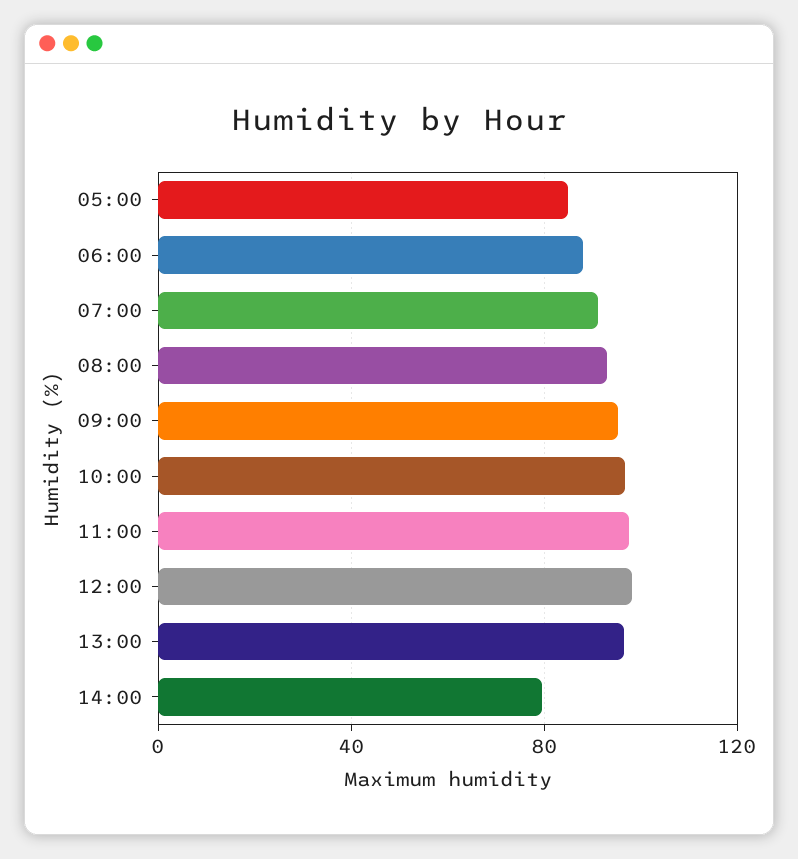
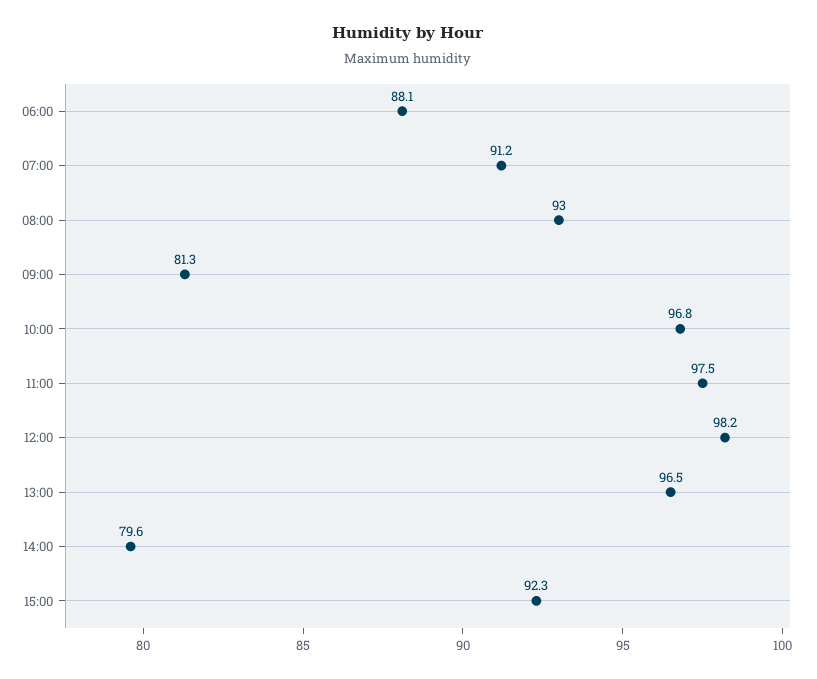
05:00: 85 -> none
09:00: 95 -> 81.3
15:00: none -> 92.3

